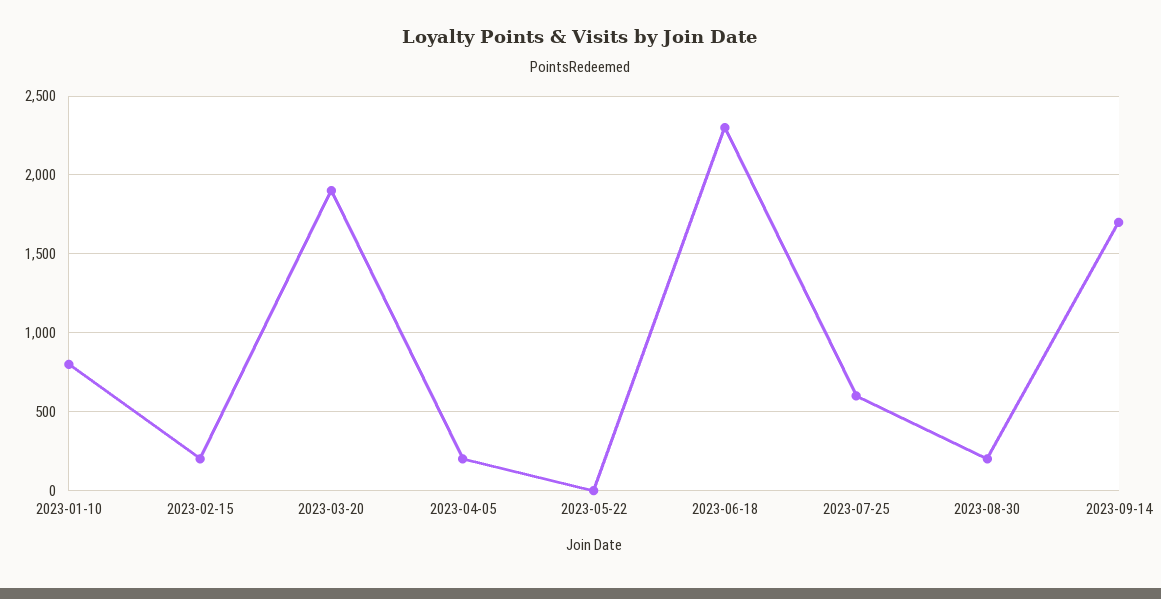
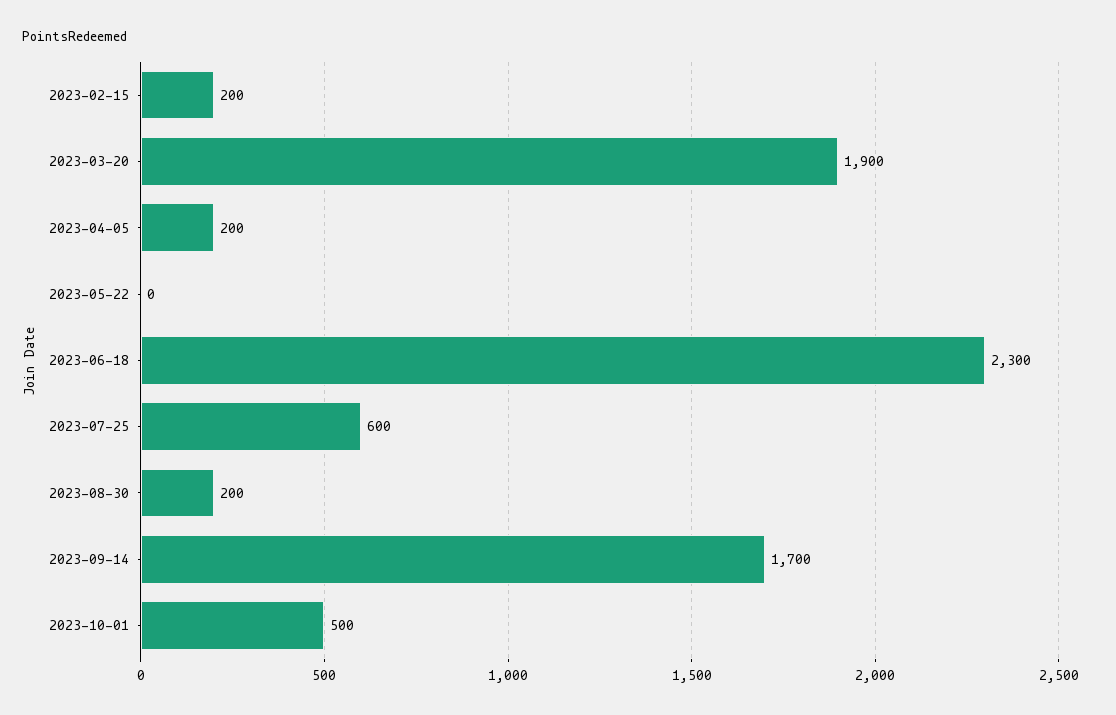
2023-01-10: 800 -> none
2023-10-01: none -> 500

